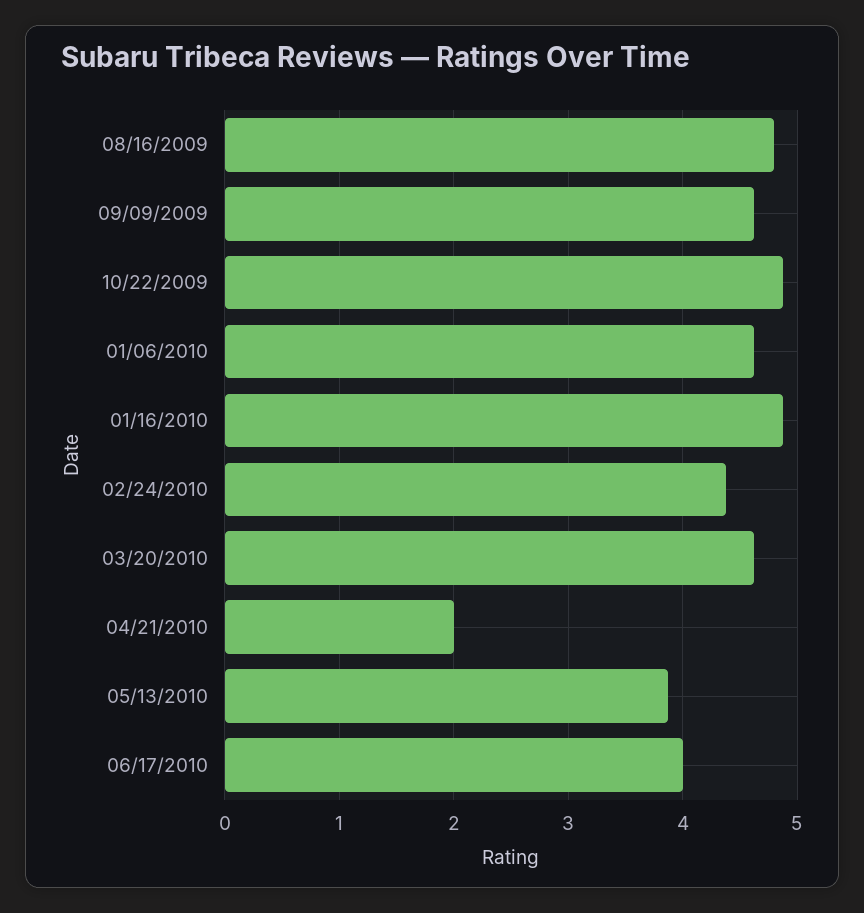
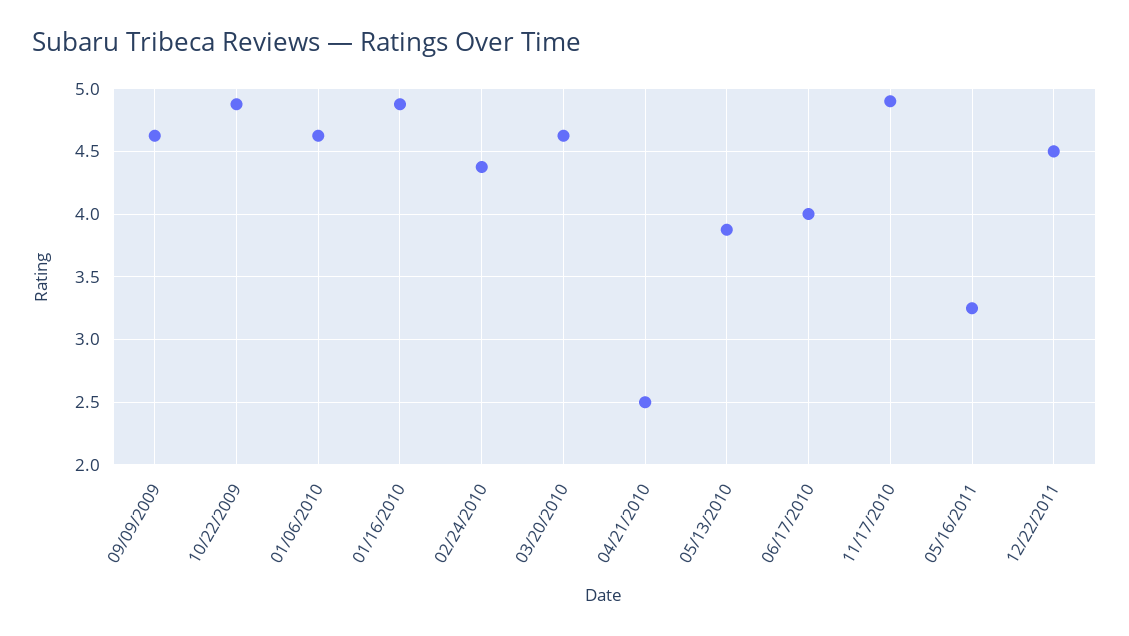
08/16/2009: 4.8 -> none
04/21/2010: 2 -> 2.5
11/17/2010: none -> 4.9
05/16/2011: none -> 3.25
12/22/2011: none -> 4.5

